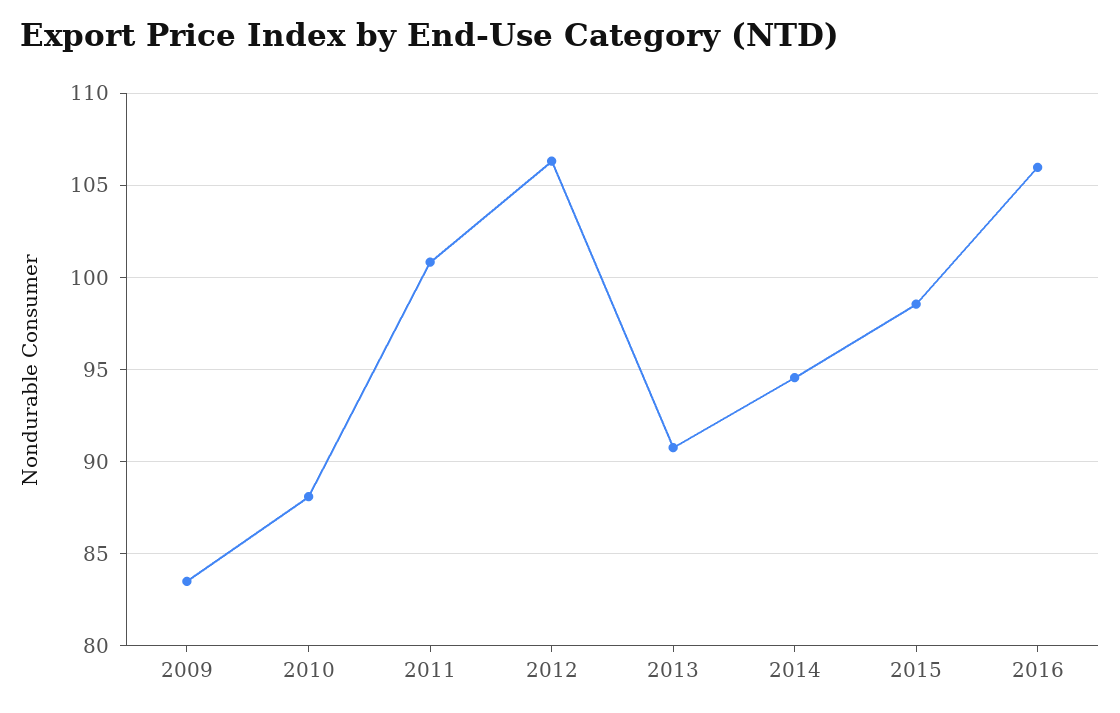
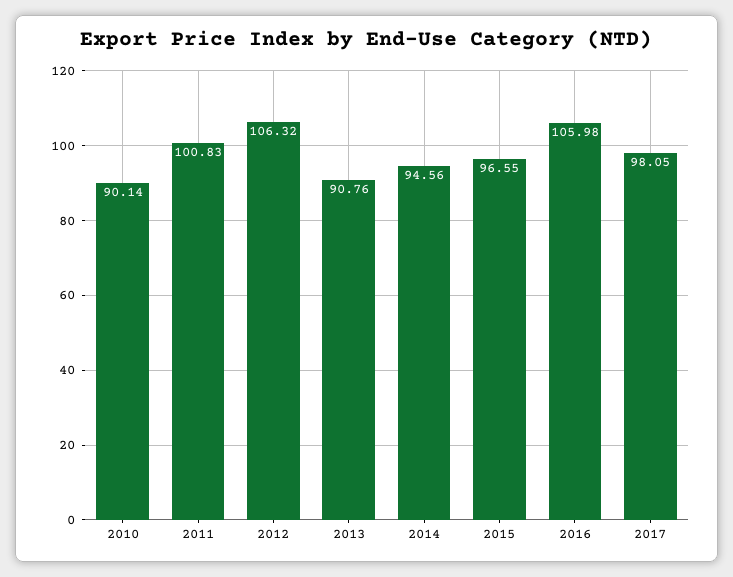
2009: 83.5 -> none
2010: 88 -> 90.14
2015: 98.5 -> 96.55
2017: none -> 98.05

